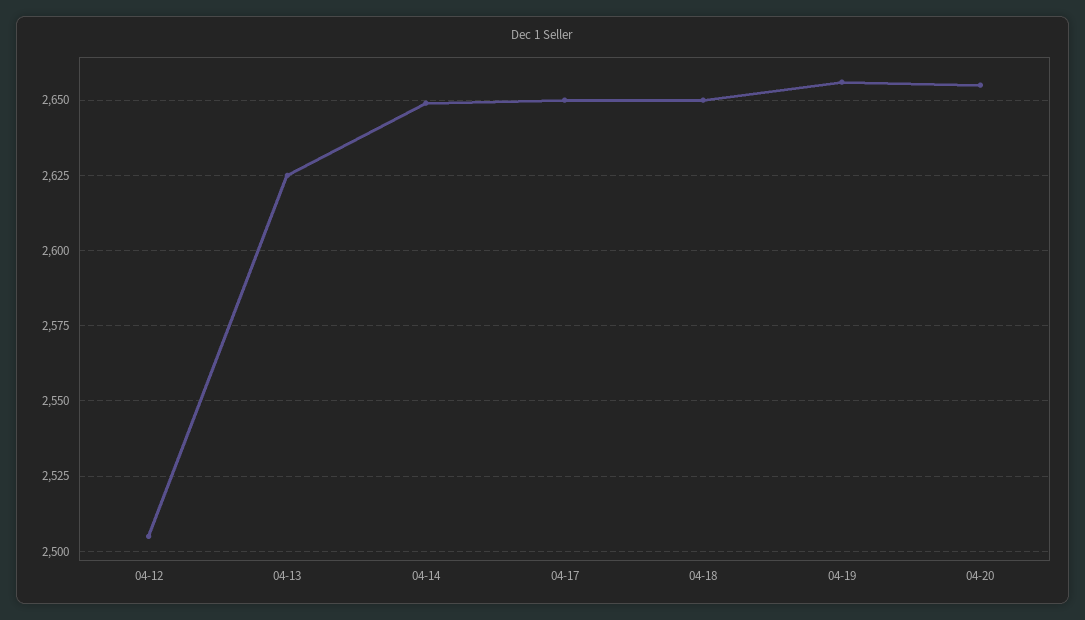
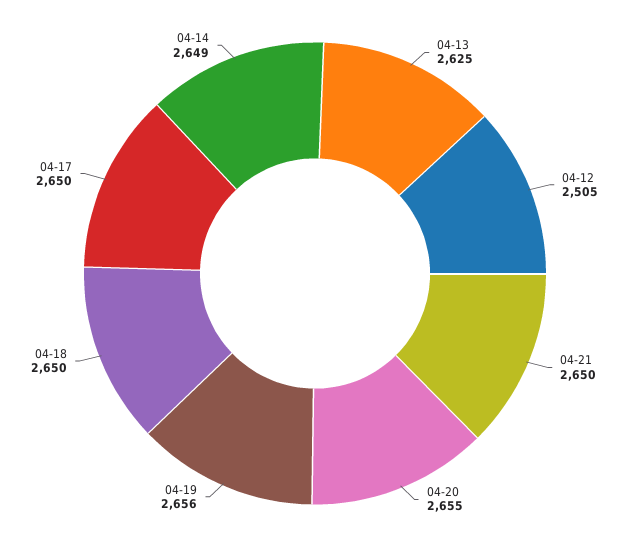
04-21: none -> 2650

